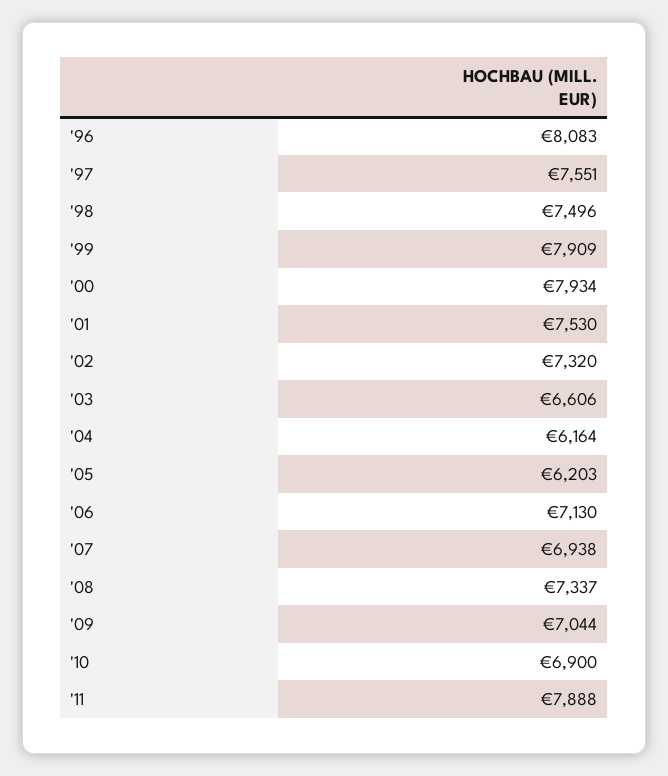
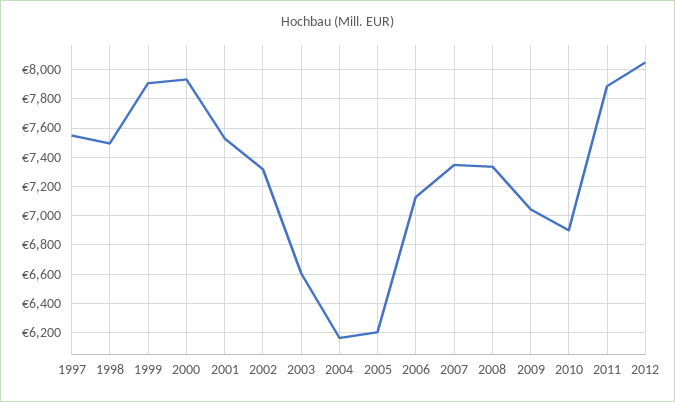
'96: 8083 -> none
'07: 6938 -> 7350
2012: none -> 8050

